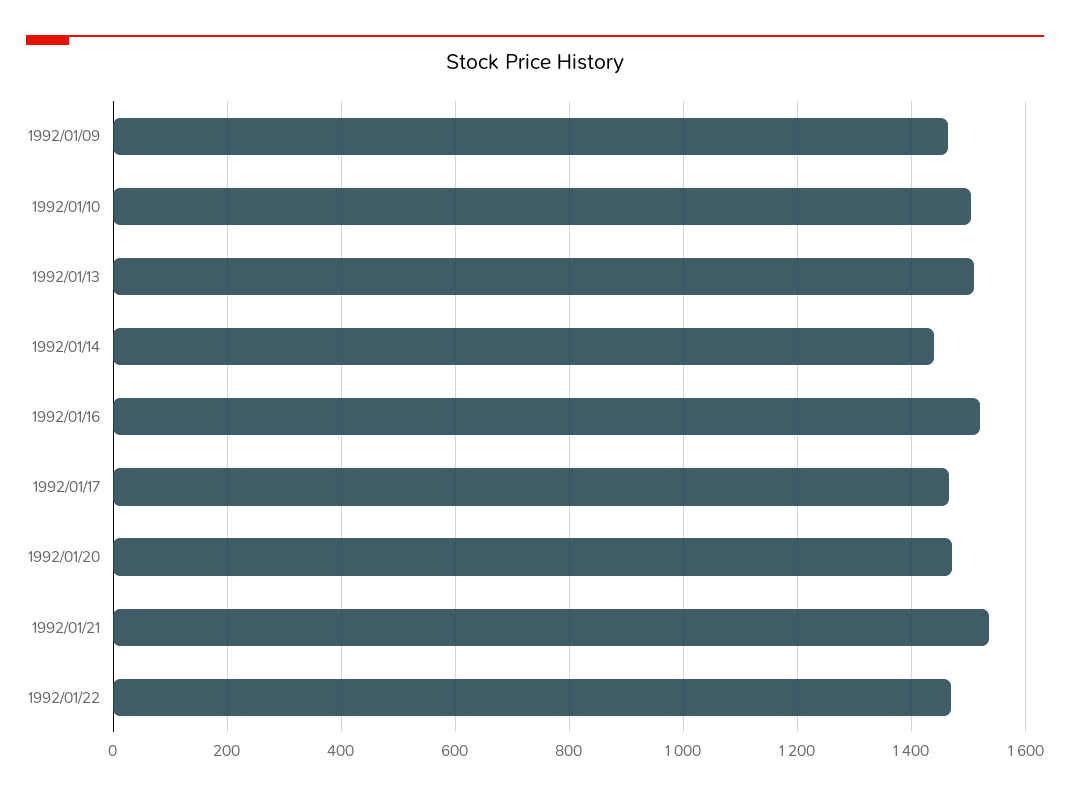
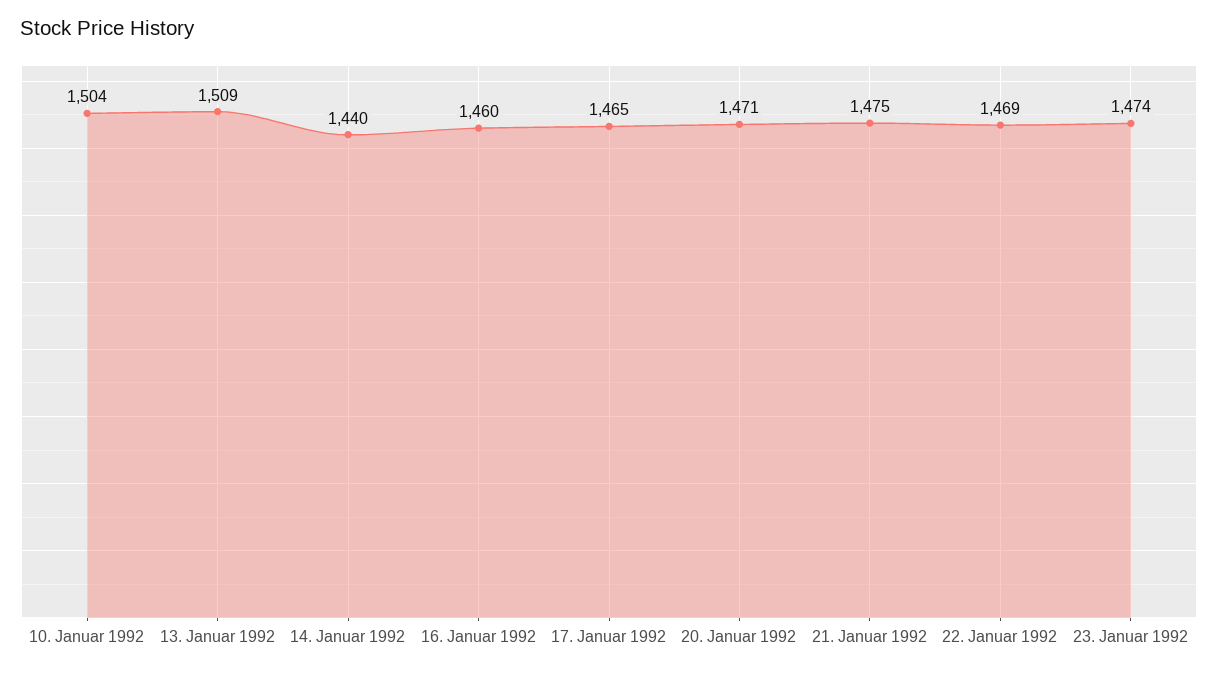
1992/01/09: 1460 -> none
1992/01/16: 1520 -> 1460
1992/01/21: 1540 -> 1475
23. Januar 1992: none -> 1474

